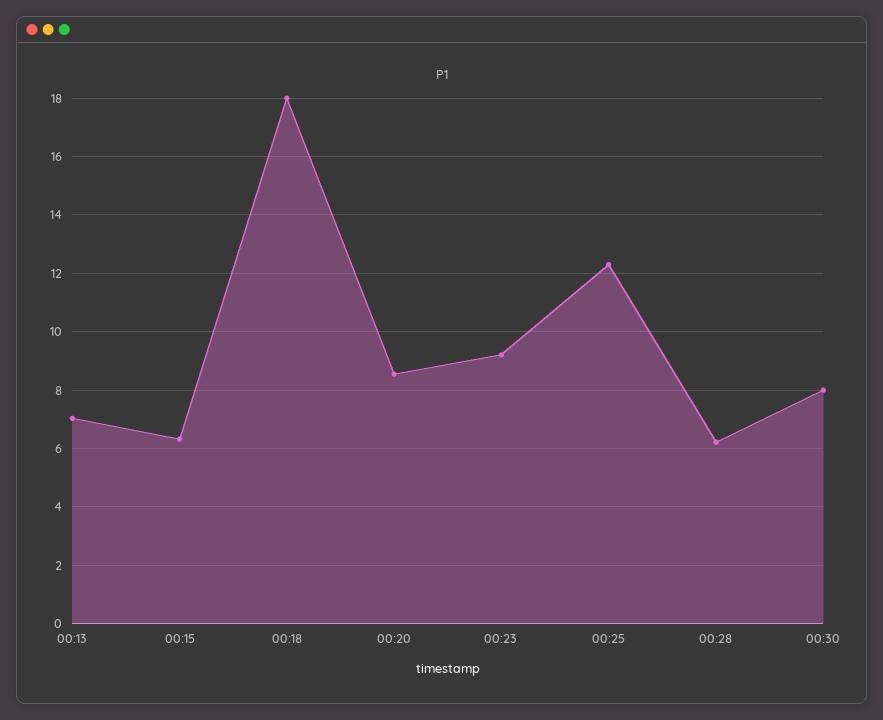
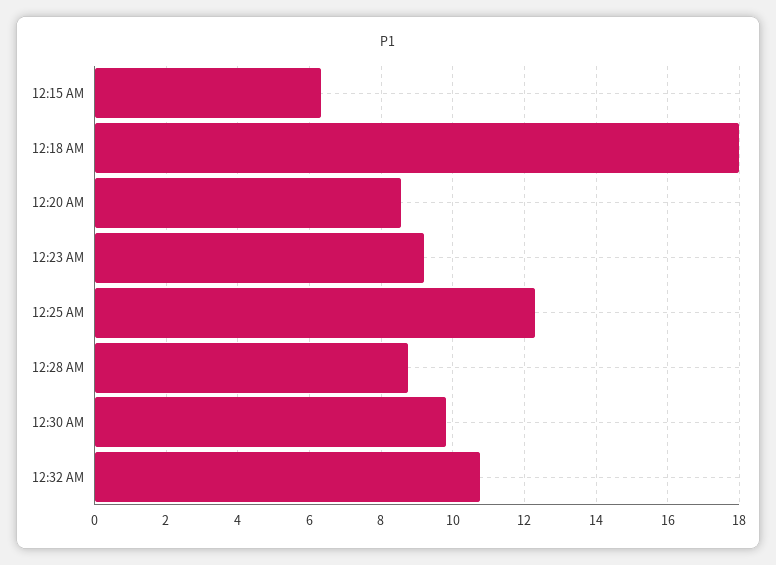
00:13: 7 -> none
00:28: 6.25 -> 8.8
00:30: 8 -> 9.8
12:32 AM: none -> 10.8

